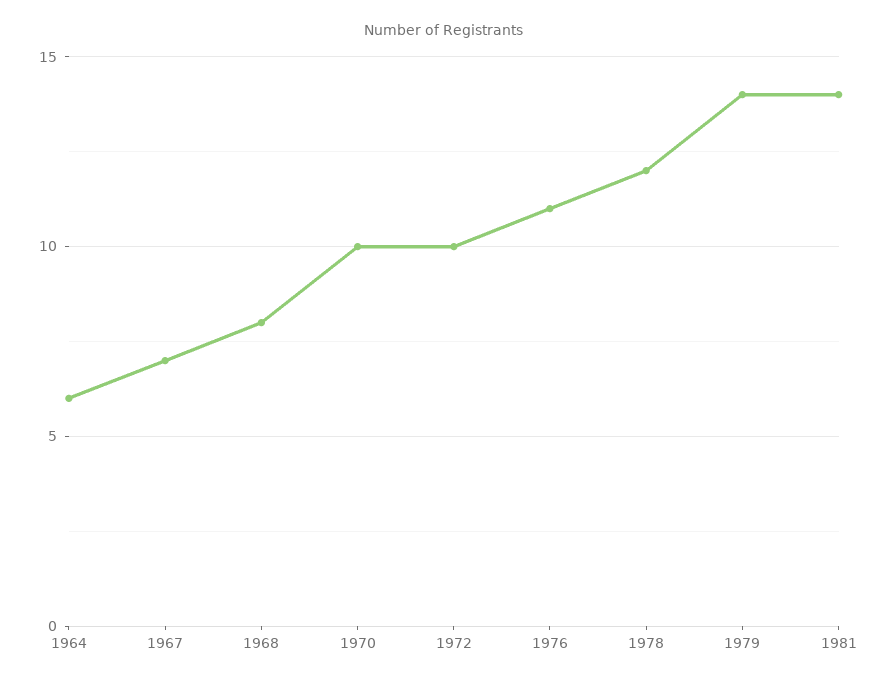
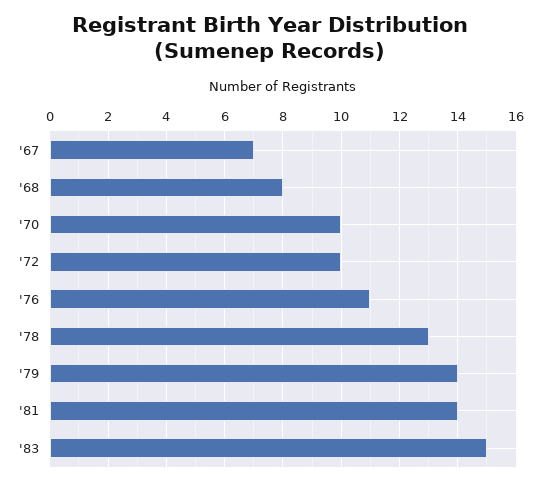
1964: 6 -> none
1978: 12 -> 13
'83: none -> 15

